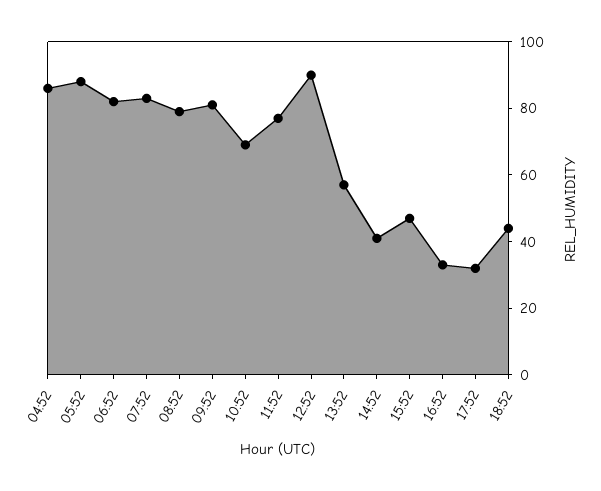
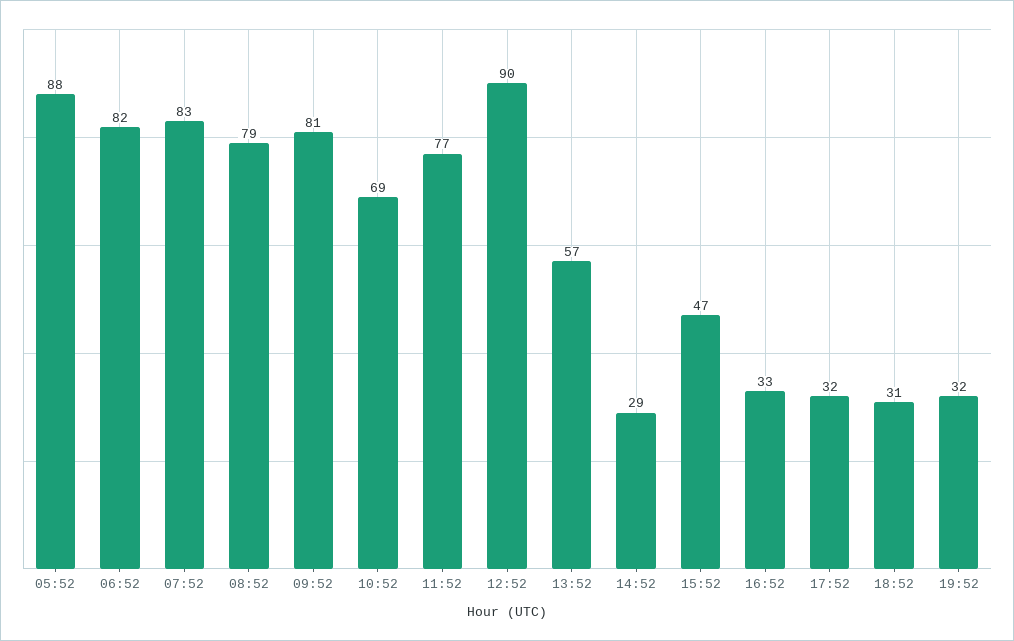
04:52: 85 -> none
14:52: 40 -> 29
18:52: 45 -> 31
19:52: none -> 32

